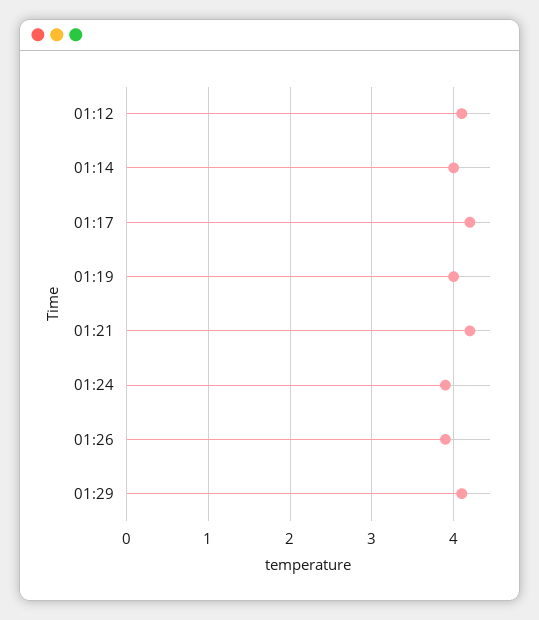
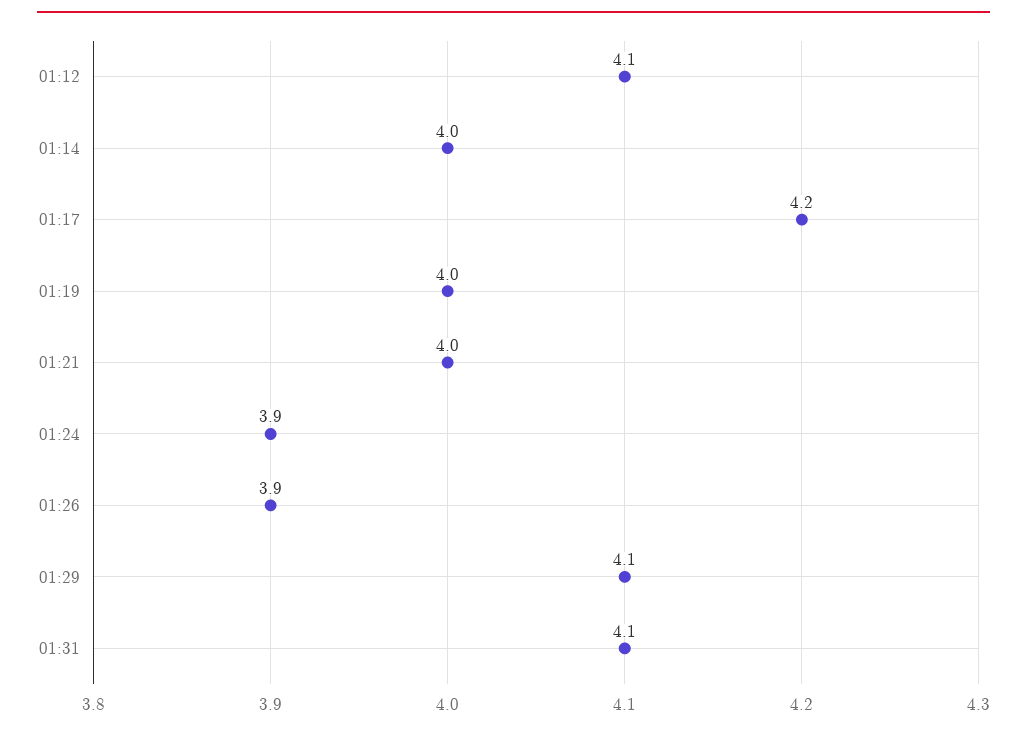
01:21: 4.2 -> 4
01:31: none -> 4.1

